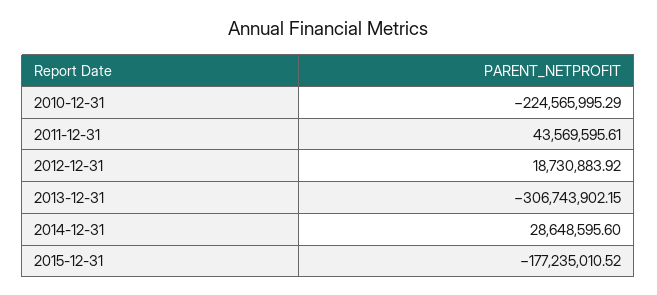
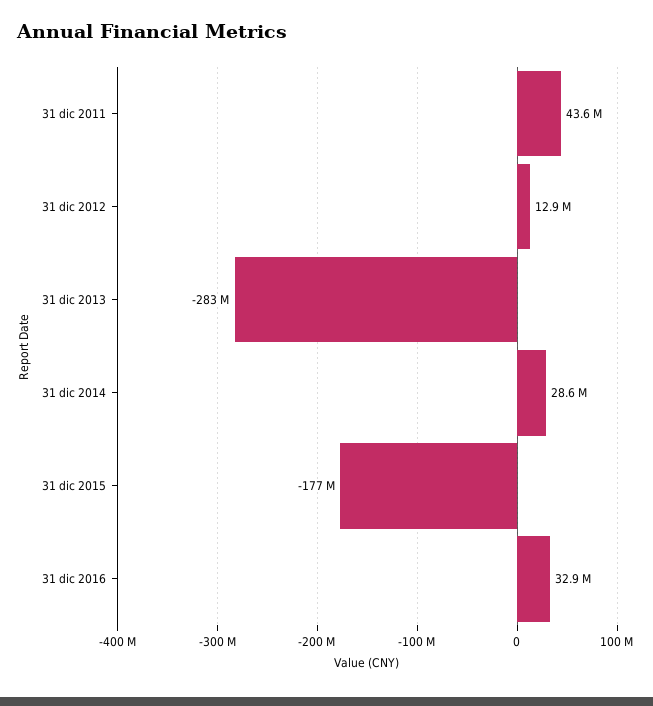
2010-12-31: -224565995.29 -> none
2012-12-31: 18730883.92 -> 12900000
2013-12-31: -306743902.15 -> -283000000
31 dic 2016: none -> 32900000

